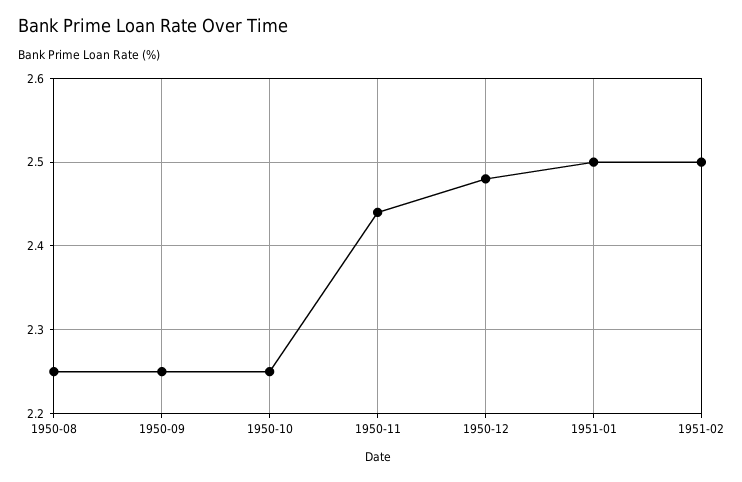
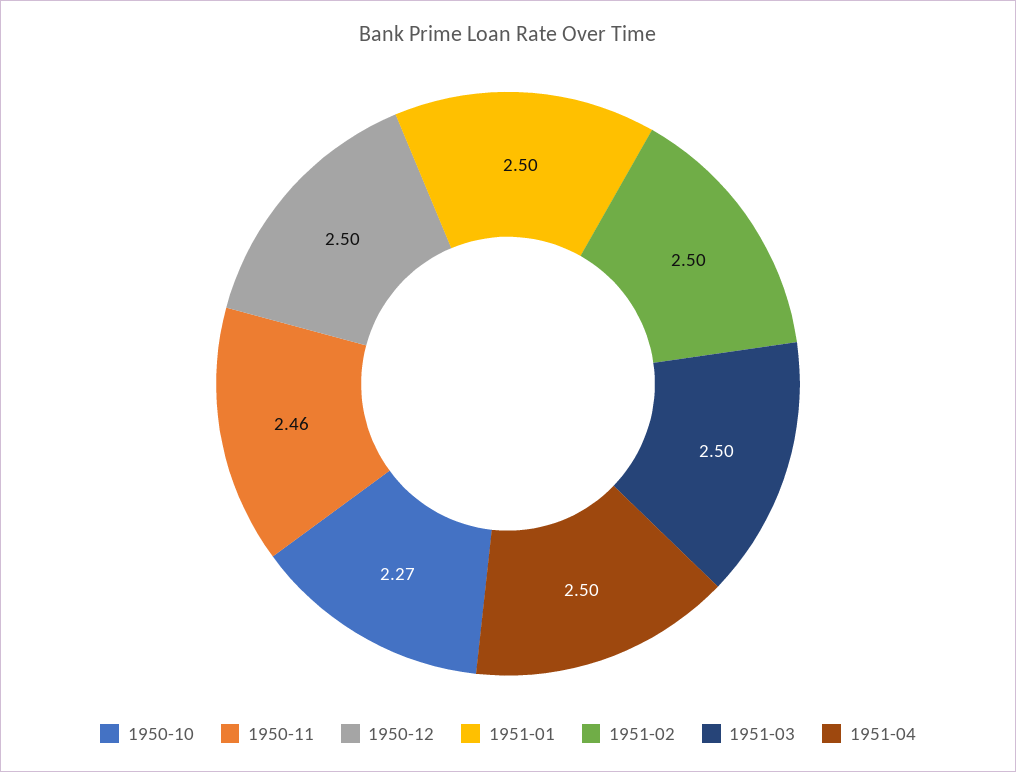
1950-08: 2.25 -> none
1950-09: 2.25 -> none
1950-10: 2.25 -> 2.27
1950-11: 2.44 -> 2.46
1950-12: 2.48 -> 2.5
1951-03: none -> 2.5
1951-04: none -> 2.5

